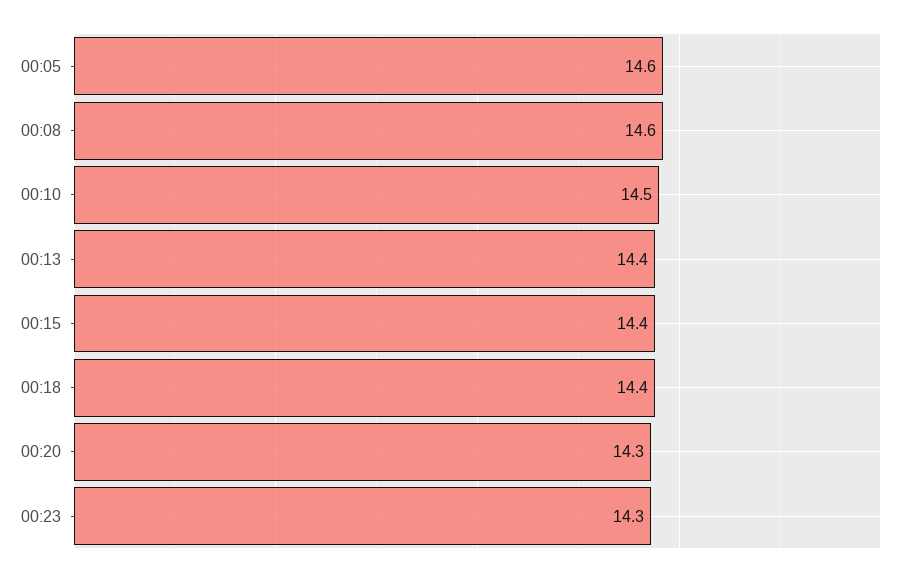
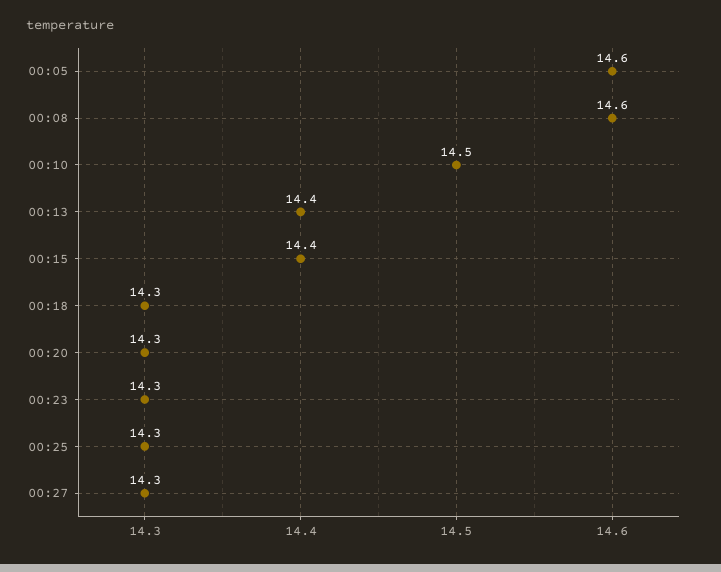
00:18: 14.4 -> 14.3
00:25: none -> 14.3
00:27: none -> 14.3

